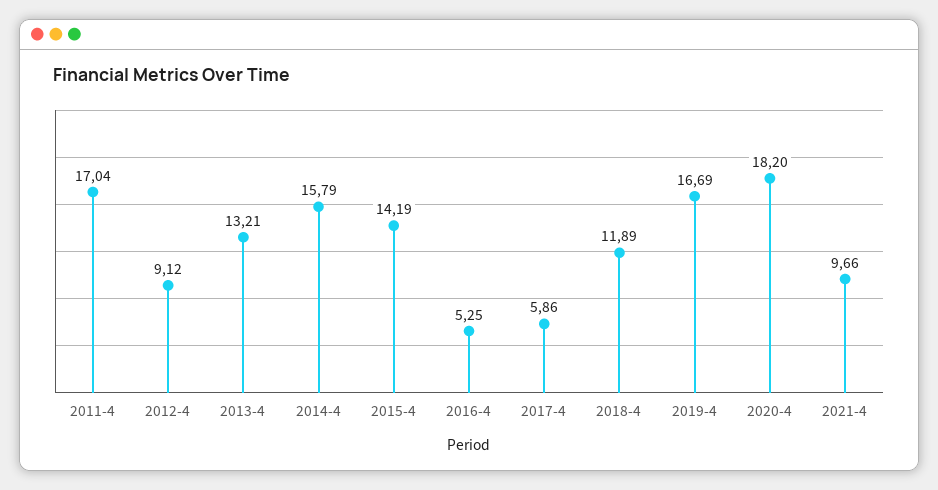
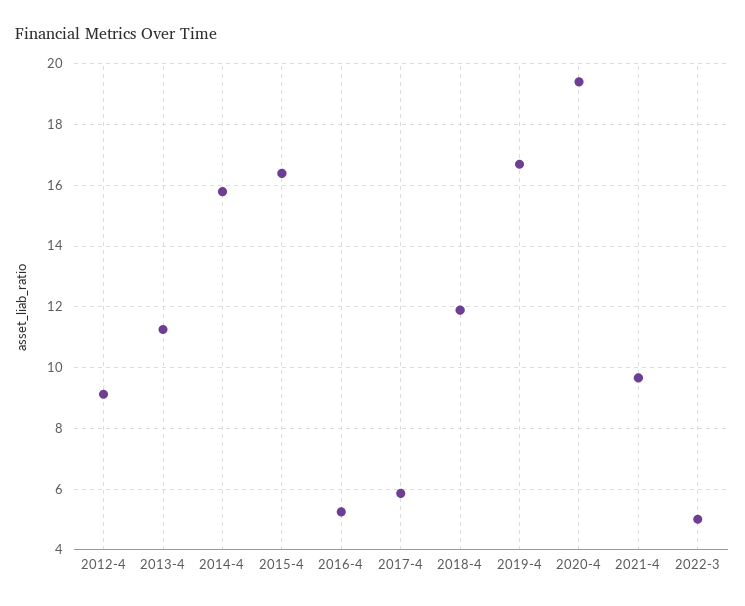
2011-4: 17.04 -> none
2013-4: 13.21 -> 11.2
2015-4: 14.19 -> 16.4
2020-4: 18.2 -> 19.4
2022-3: none -> 5

